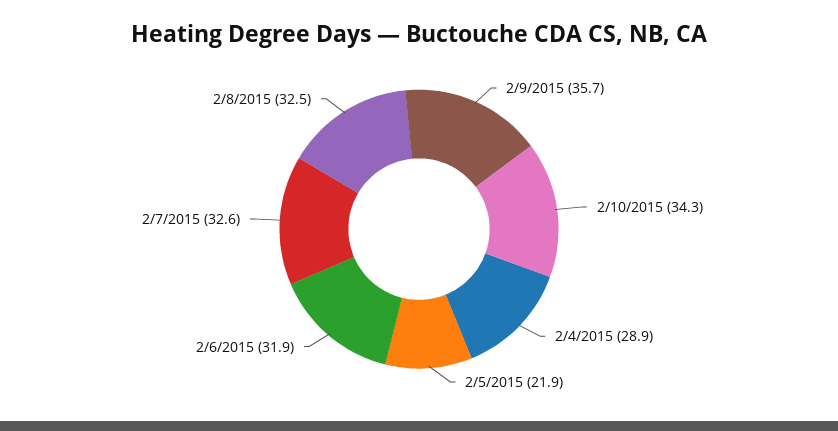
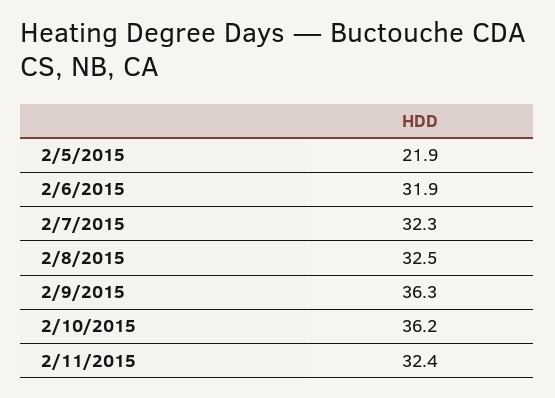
2/9/2015: 35.7 -> 36.3
2/10/2015: 34.3 -> 36.2
2/4/2015: 28.9 -> none
2/7/2015: 32.6 -> 32.3
2/11/2015: none -> 32.4

